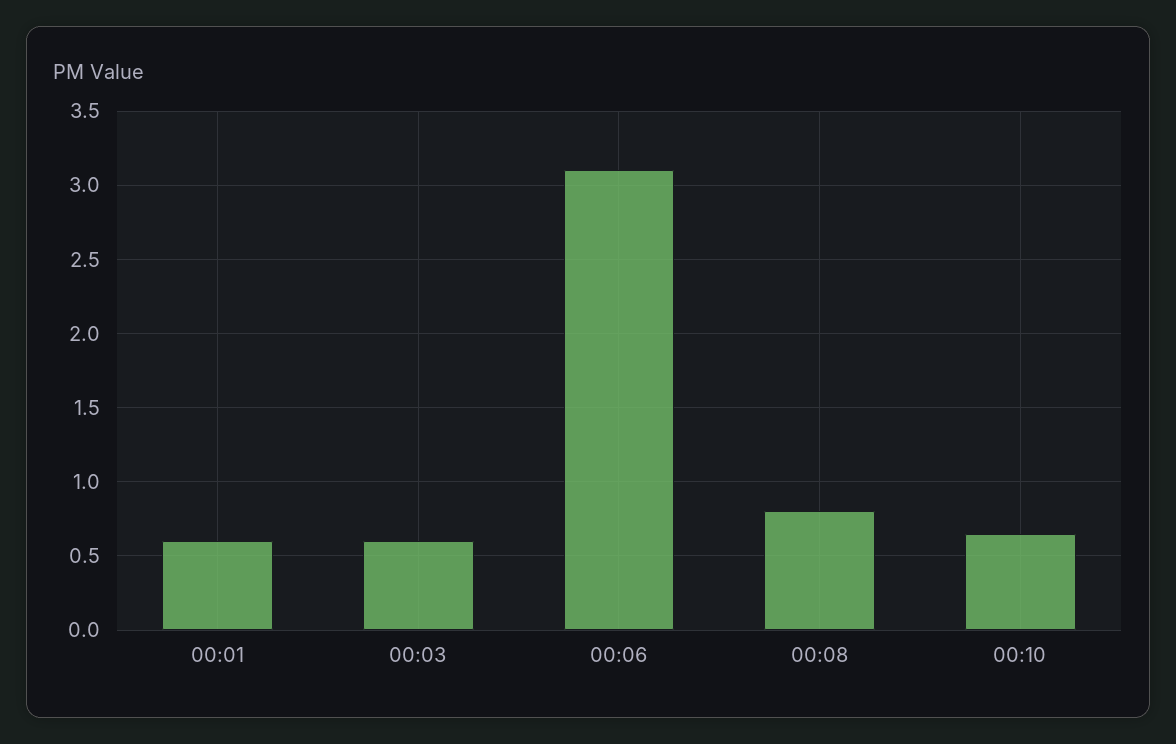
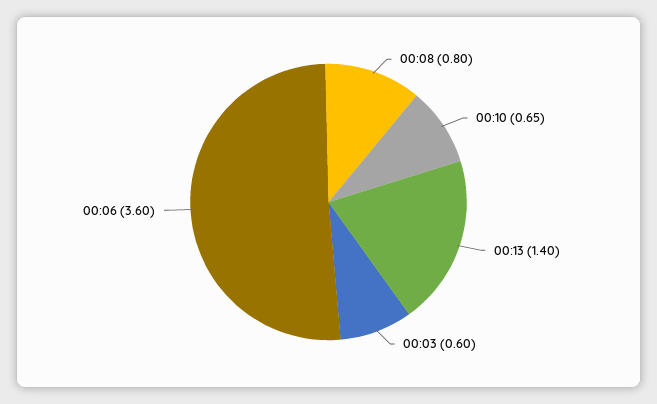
00:01: 0.6 -> none
00:06: 3.1 -> 3.6
00:13: none -> 1.4

